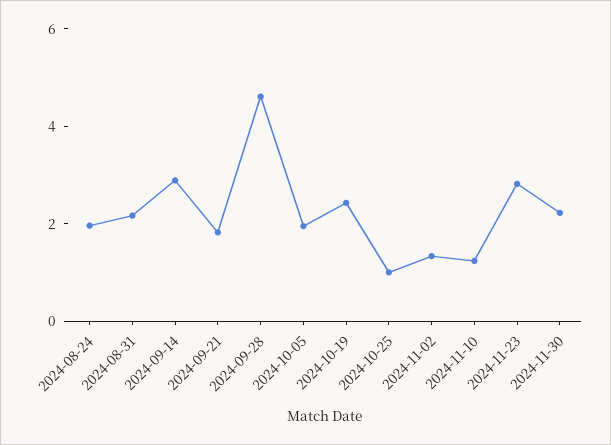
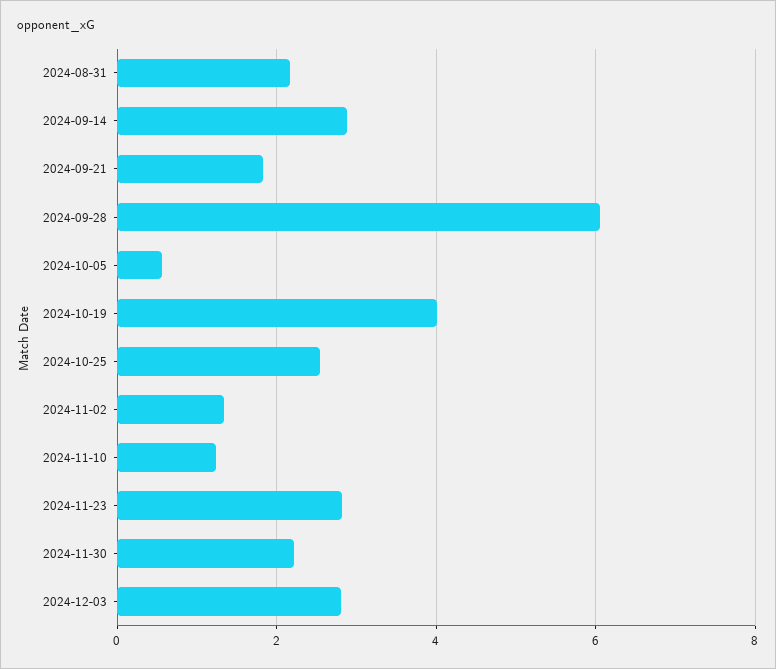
2024-08-24: 2 -> none
2024-09-28: 4.5 -> 6
2024-10-05: 2 -> 0.6
2024-10-19: 2.5 -> 4
2024-10-25: 1 -> 2.6
2024-12-03: none -> 2.8

